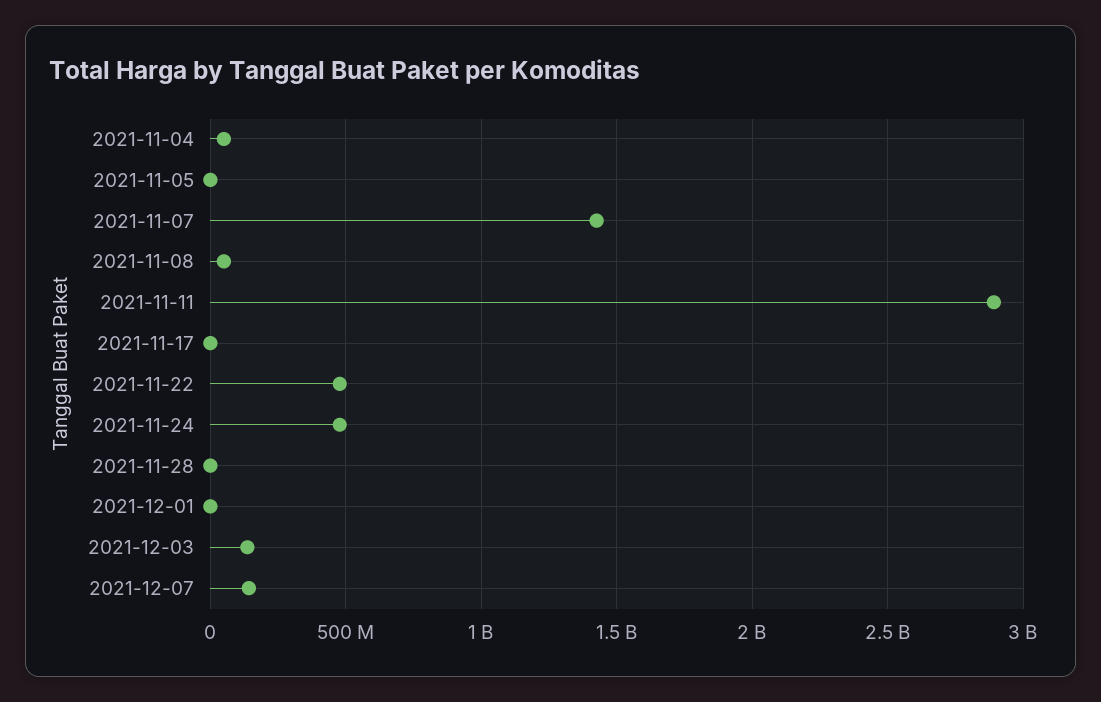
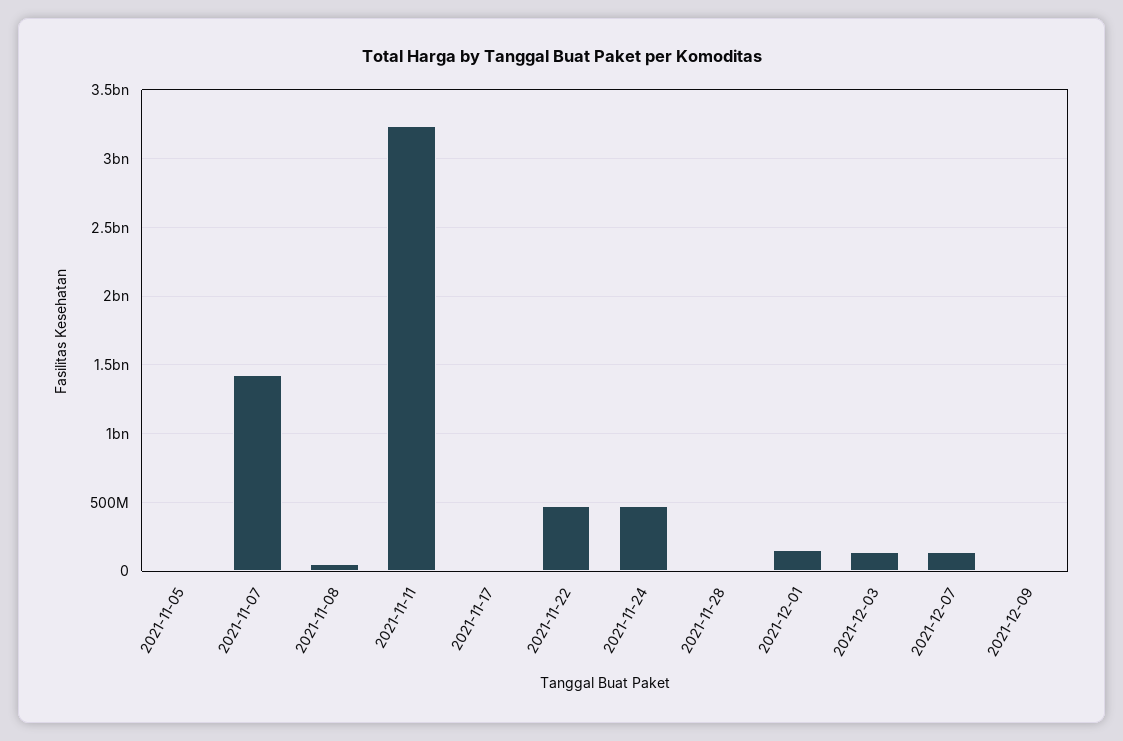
2021-11-04: 50000000 -> none
2021-11-11: 2900000000 -> 3250000000
2021-12-01: 0 -> 150000000
2021-12-09: none -> 0

